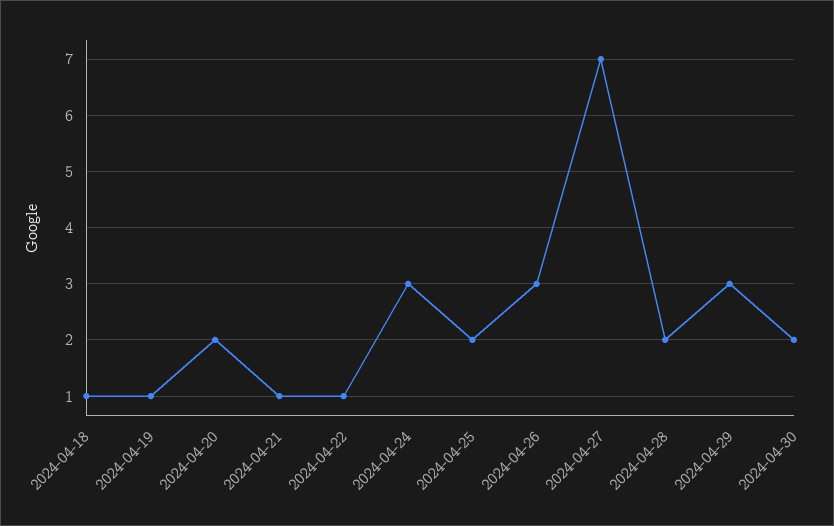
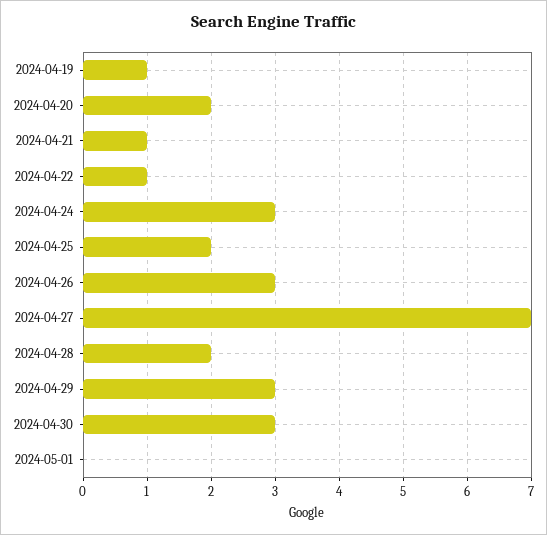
2024-04-18: 1 -> none
2024-04-30: 2 -> 3
2024-05-01: none -> 0

